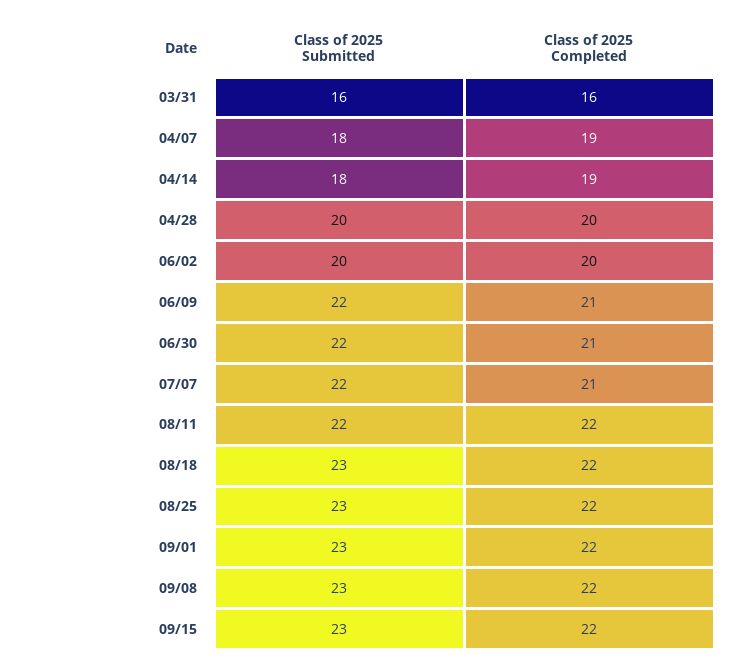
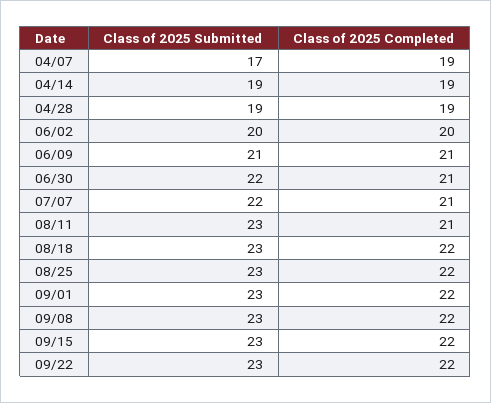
Class of 2025 Submitted, 03/31: 16 -> none
Class of 2025 Completed, 03/31: 16 -> none
Class of 2025 Submitted, 04/07: 18 -> 17
Class of 2025 Submitted, 04/14: 18 -> 19
Class of 2025 Submitted, 04/28: 20 -> 19
Class of 2025 Completed, 04/28: 20 -> 19
Class of 2025 Submitted, 06/09: 22 -> 21
Class of 2025 Submitted, 08/11: 22 -> 23
Class of 2025 Completed, 08/11: 22 -> 21
Class of 2025 Submitted, 09/22: none -> 23
Class of 2025 Completed, 09/22: none -> 22

